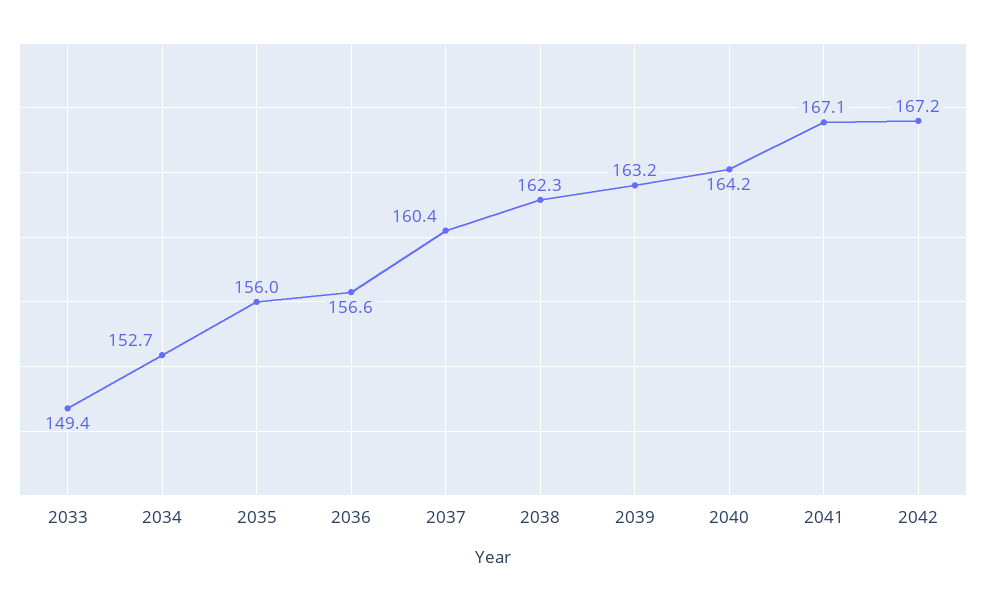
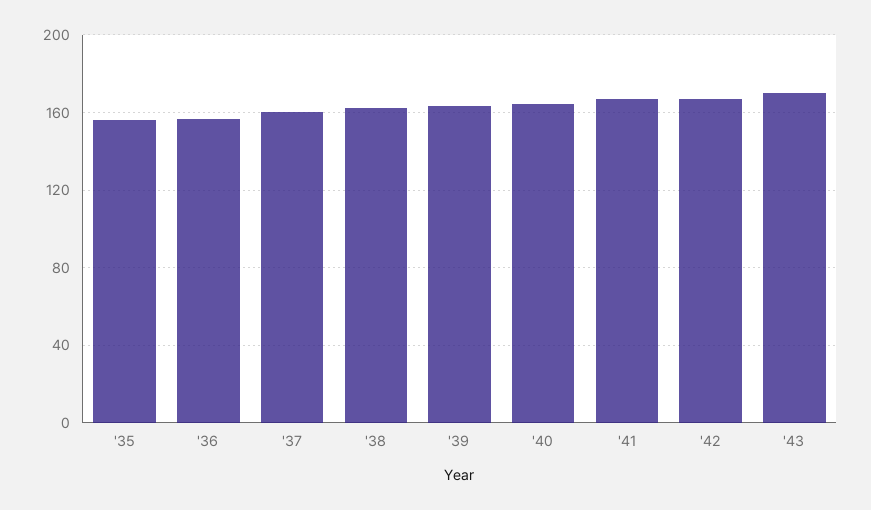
2033: 149.4 -> none
2034: 152.7 -> none
'43: none -> 170

